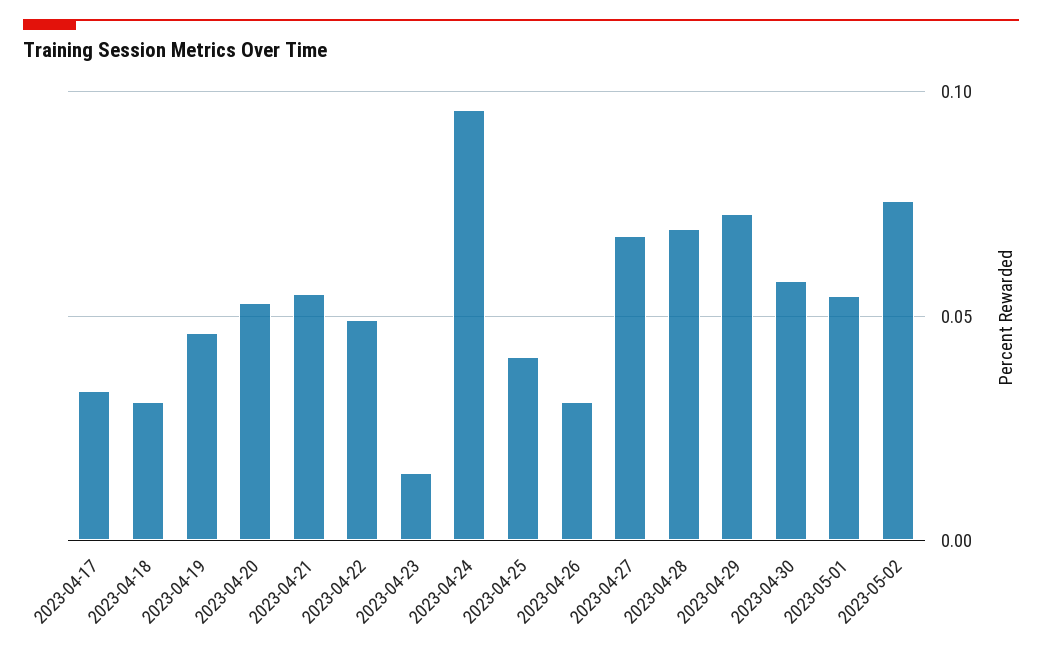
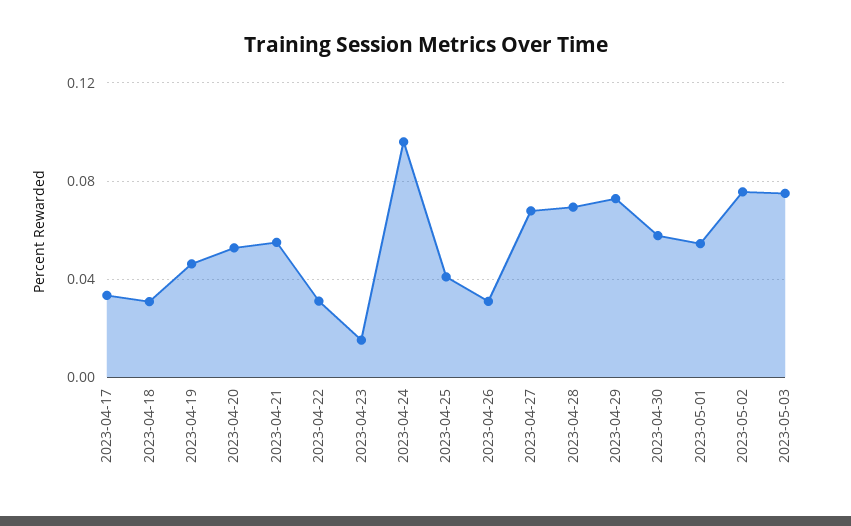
2023-04-22: 0.05 -> 0.03
2023-05-03: none -> 0.075

